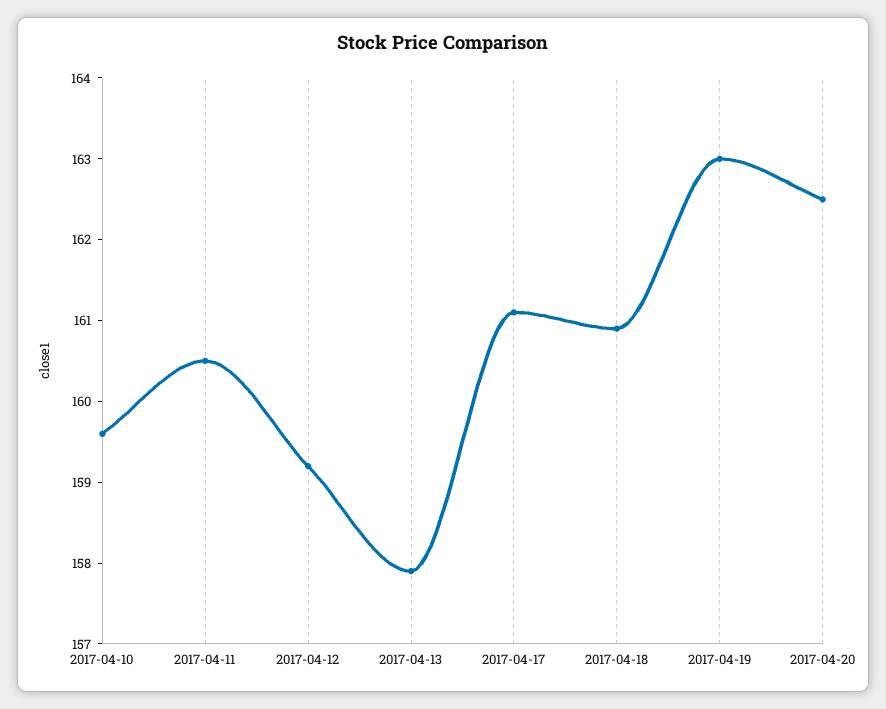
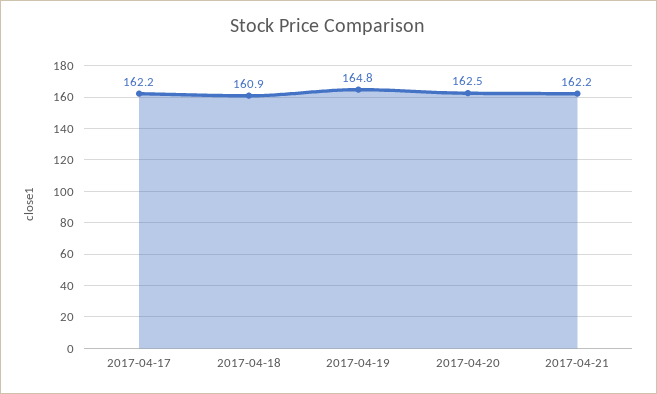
2017-04-10: 159.6 -> none
2017-04-11: 160.5 -> none
2017-04-12: 159.2 -> none
2017-04-13: 157.9 -> none
2017-04-17: 161.1 -> 162.2
2017-04-19: 163 -> 164.8
2017-04-21: none -> 162.2

